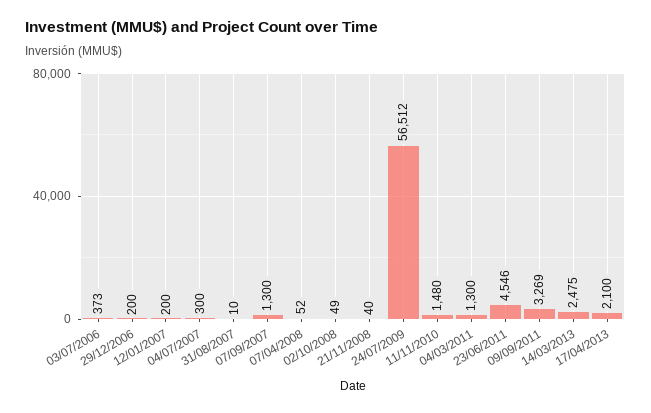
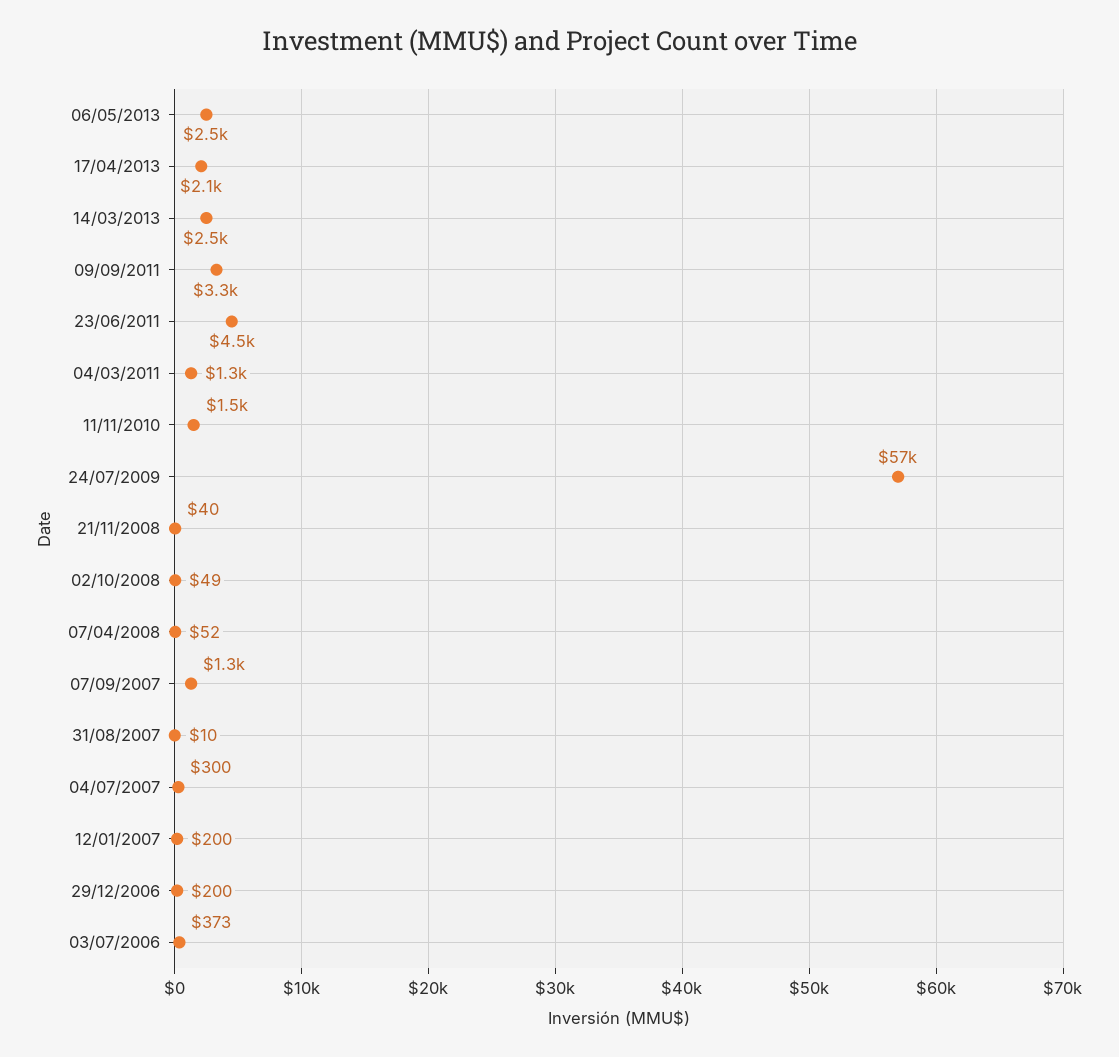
06/05/2013: none -> 2500

